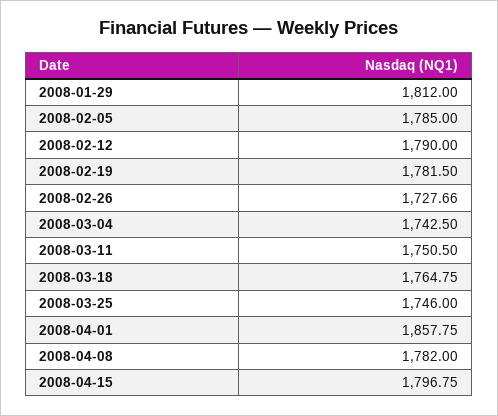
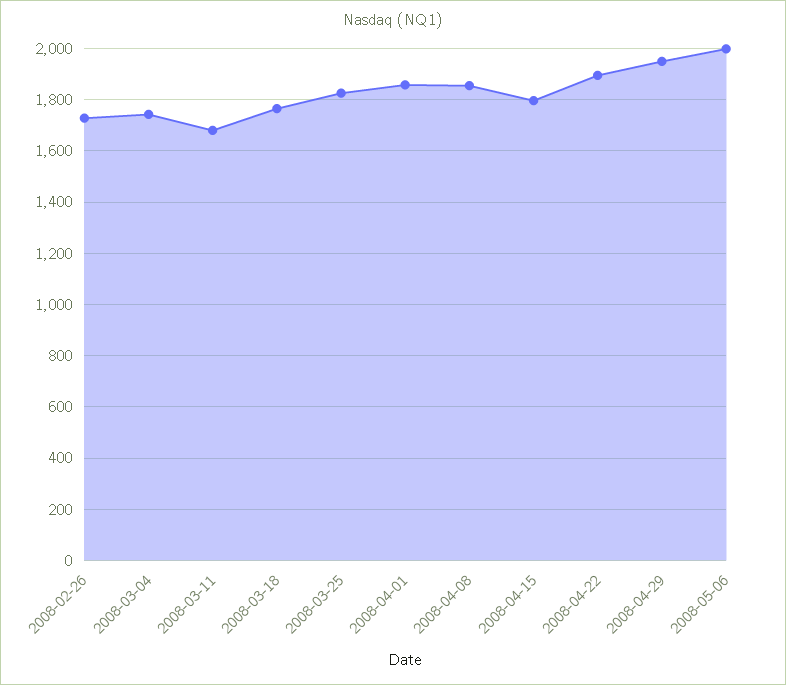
2008-01-29: 1812 -> none
2008-02-05: 1785 -> none
2008-02-12: 1790 -> none
2008-02-19: 1781.5 -> none
2008-03-11: 1750.5 -> 1675
2008-03-25: 1746 -> 1825
2008-04-08: 1782 -> 1850
2008-04-22: none -> 1900
2008-04-29: none -> 1950
2008-05-06: none -> 2000

